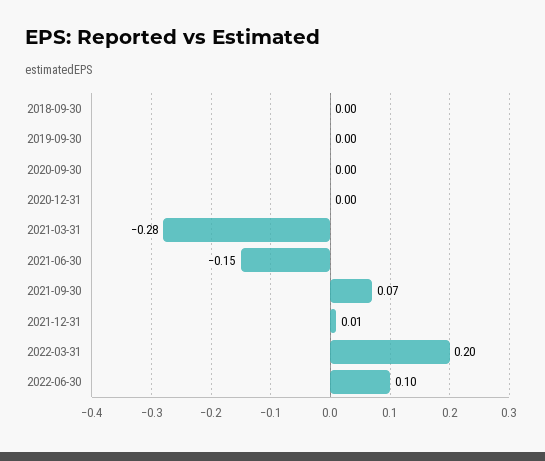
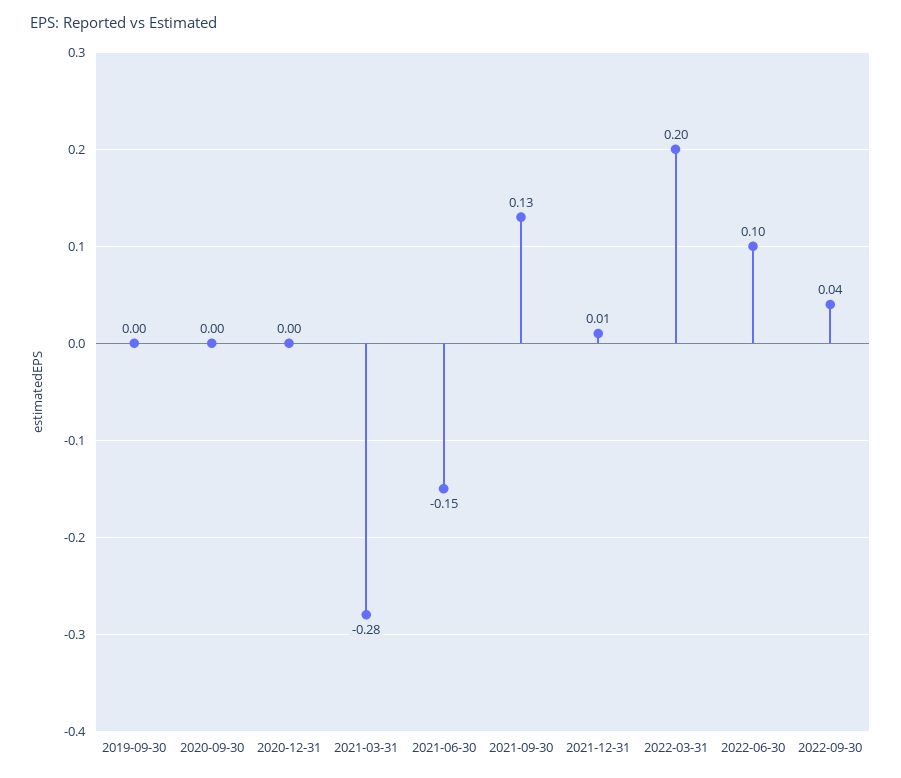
2018-09-30: 0 -> none
2021-09-30: 0.07 -> 0.13
2022-09-30: none -> 0.04

